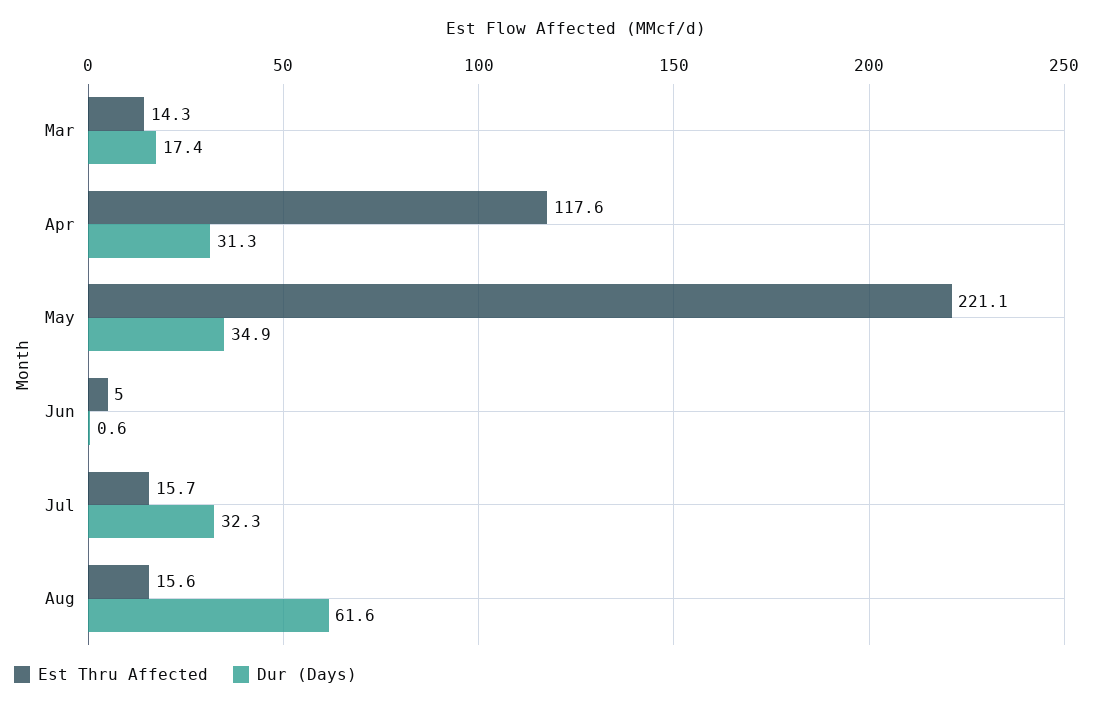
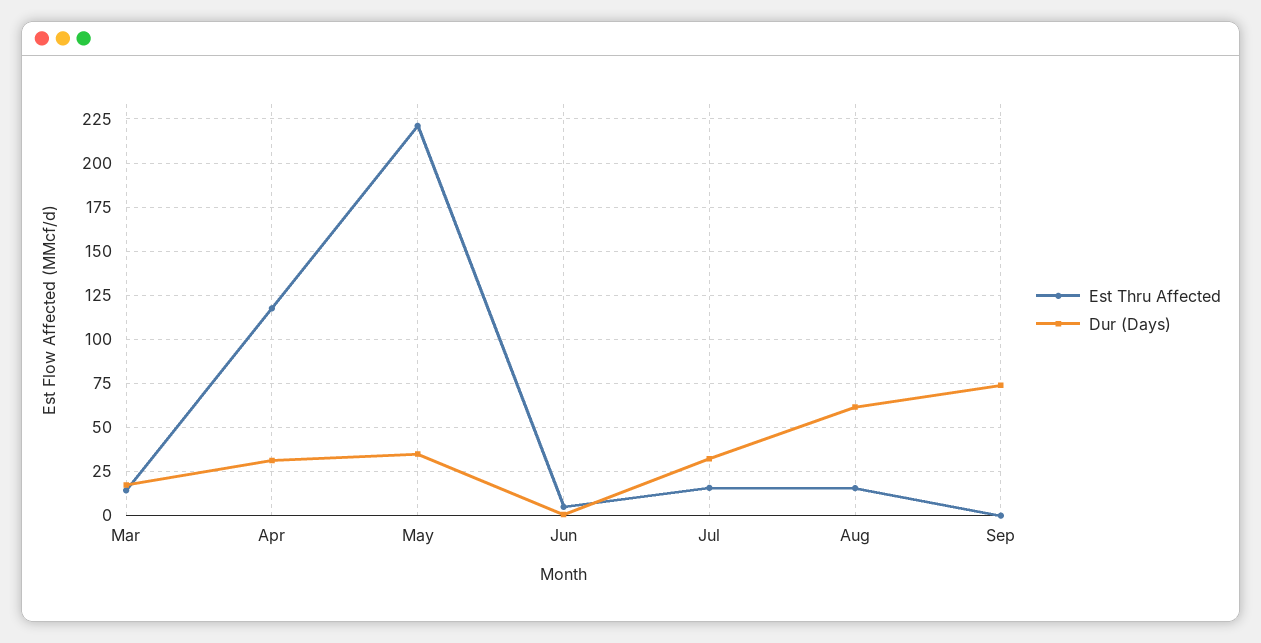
Est Thru Affected, Sep: none -> 0
Dur (Days), Sep: none -> 75

